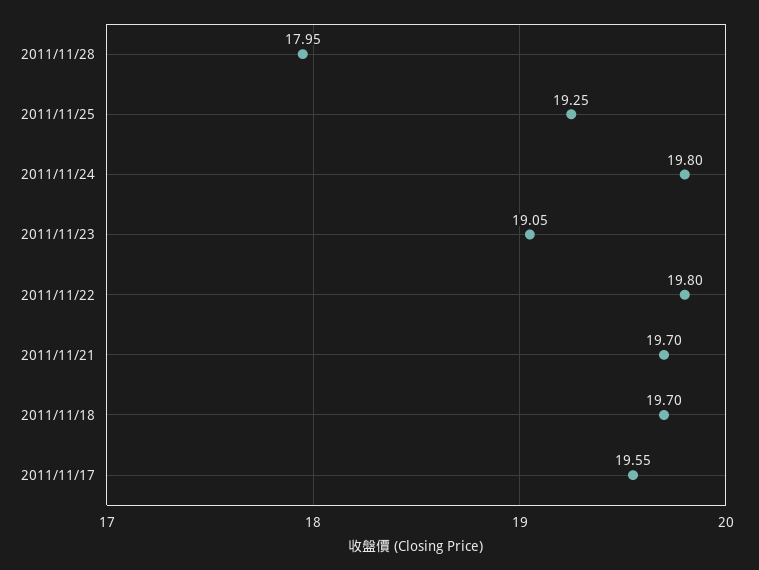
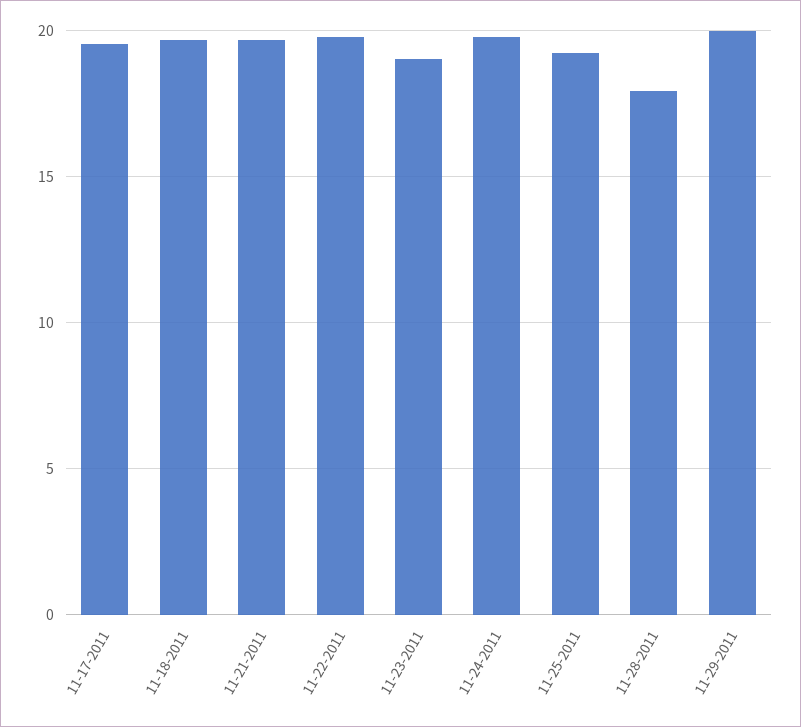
11-29-2011: none -> 20

